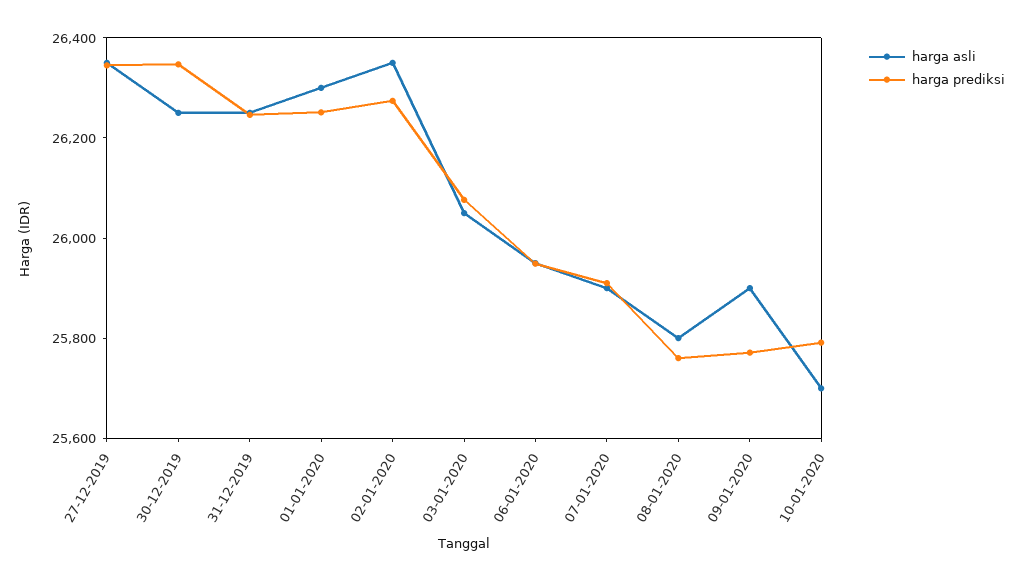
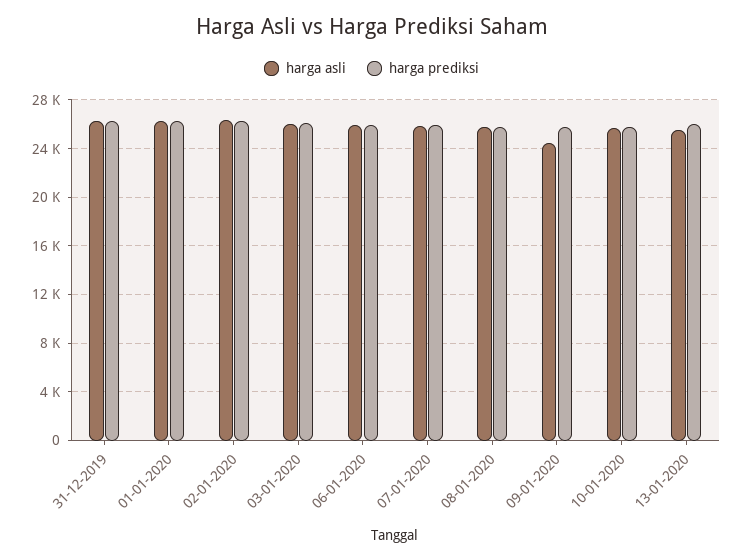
harga asli, 27-12-2019: 26350 -> none
harga prediksi, 27-12-2019: 26350 -> none
harga asli, 30-12-2019: 26250 -> none
harga prediksi, 30-12-2019: 26350 -> none
harga asli, 09-01-2020: 25900 -> 24500
harga asli, 13-01-2020: none -> 25500
harga prediksi, 13-01-2020: none -> 26000

